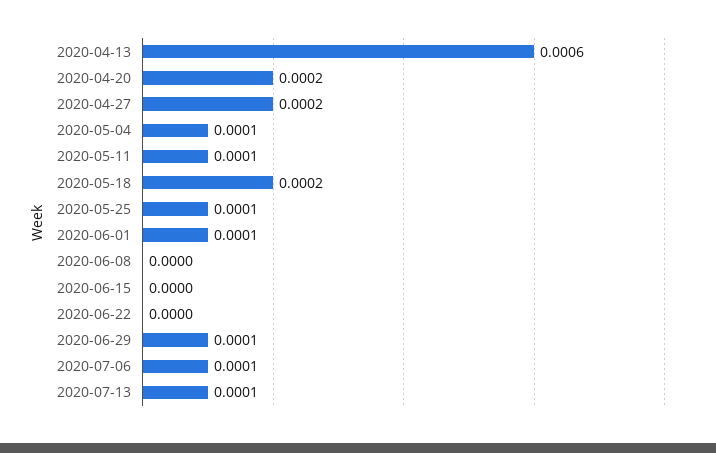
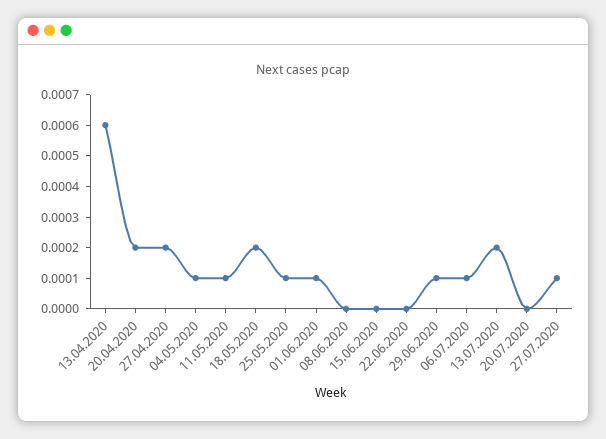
2020-07-13: 0.0001 -> 0.0002
20.07.2020: none -> 0
27.07.2020: none -> 0.0001

